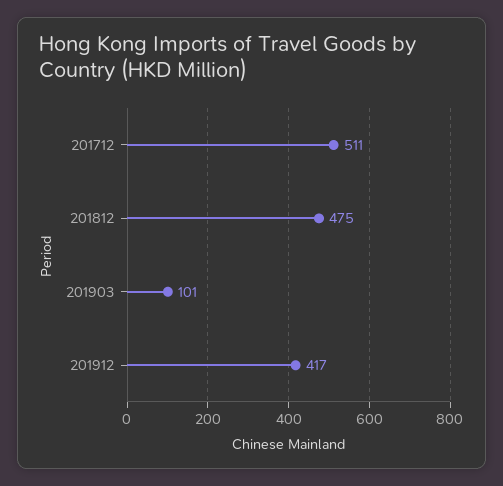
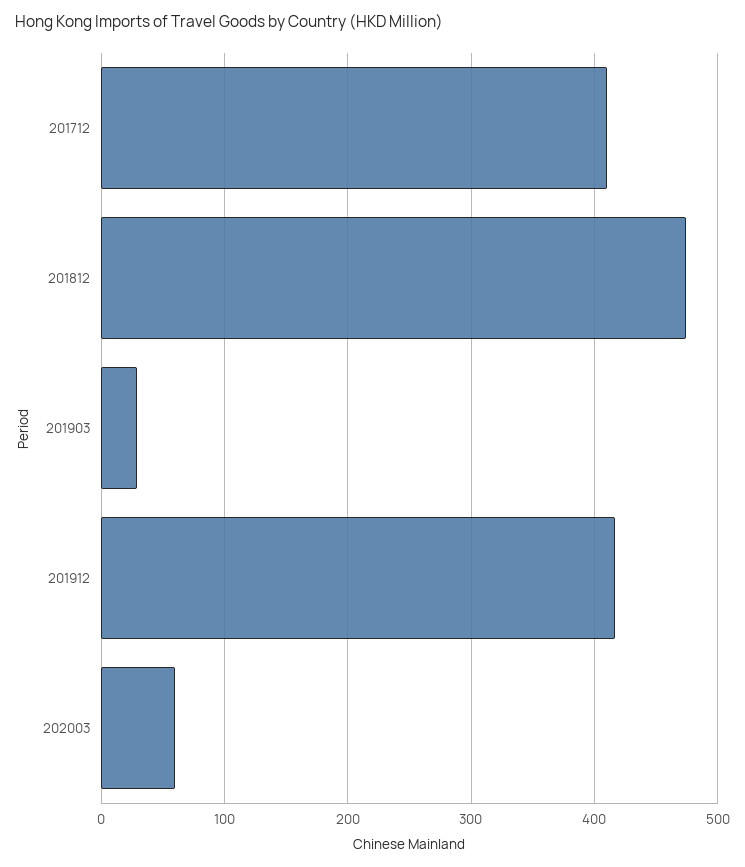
201712: 511 -> 410
201903: 101 -> 30
202003: none -> 60

